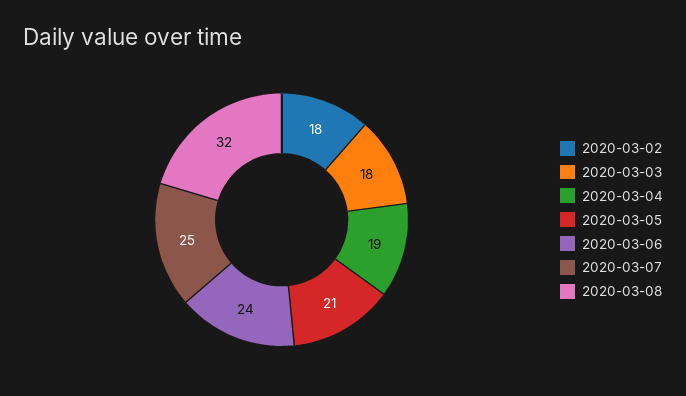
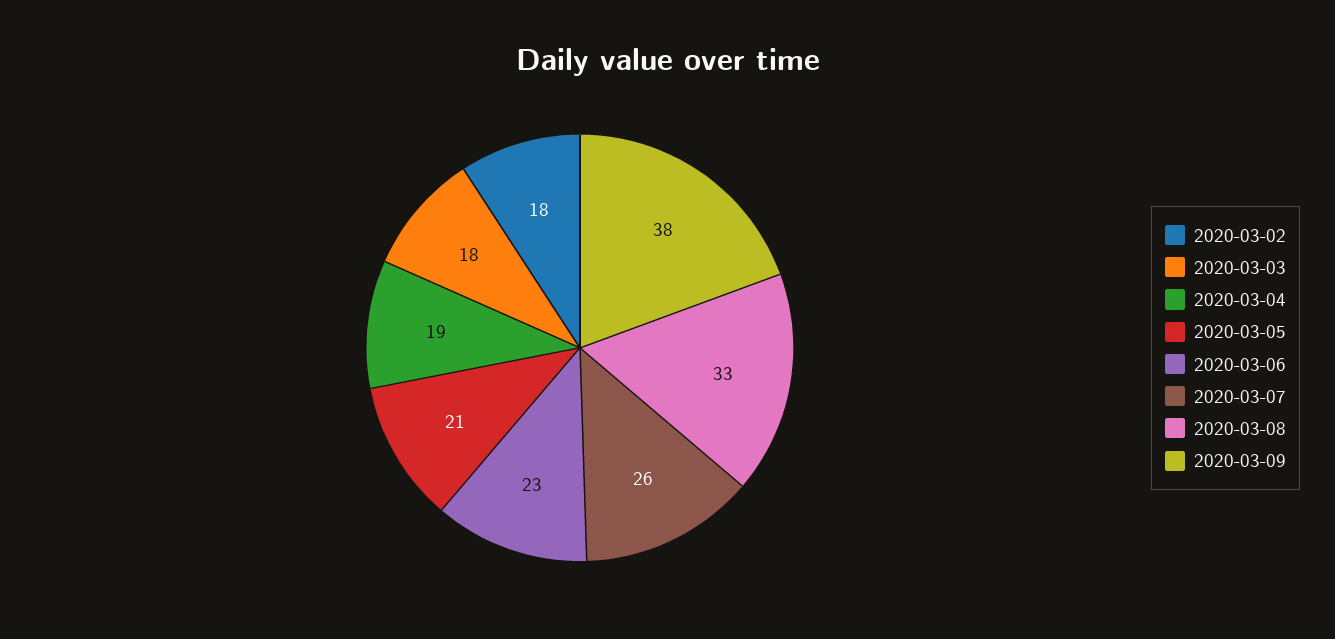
2020-03-06: 24 -> 23
2020-03-07: 25 -> 26
2020-03-08: 32 -> 33
2020-03-09: none -> 38

